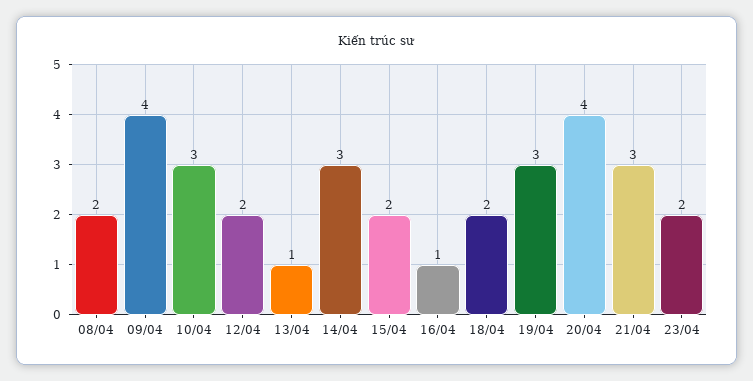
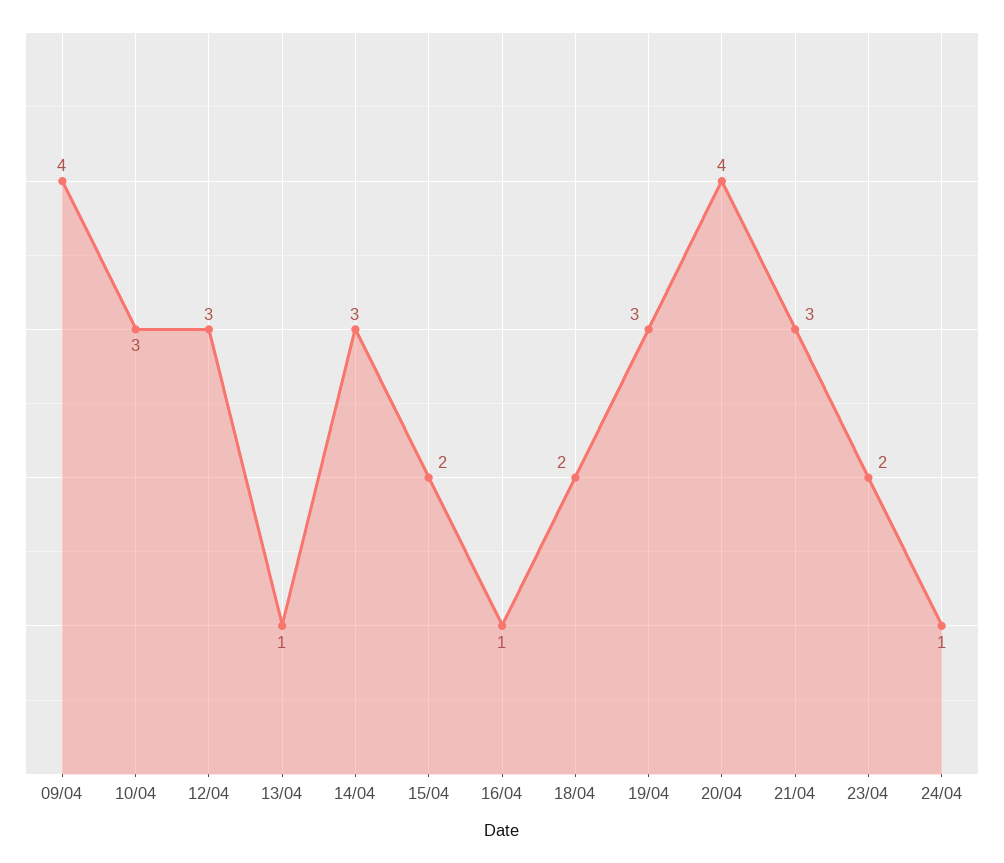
08/04: 2 -> none
12/04: 2 -> 3
24/04: none -> 1

